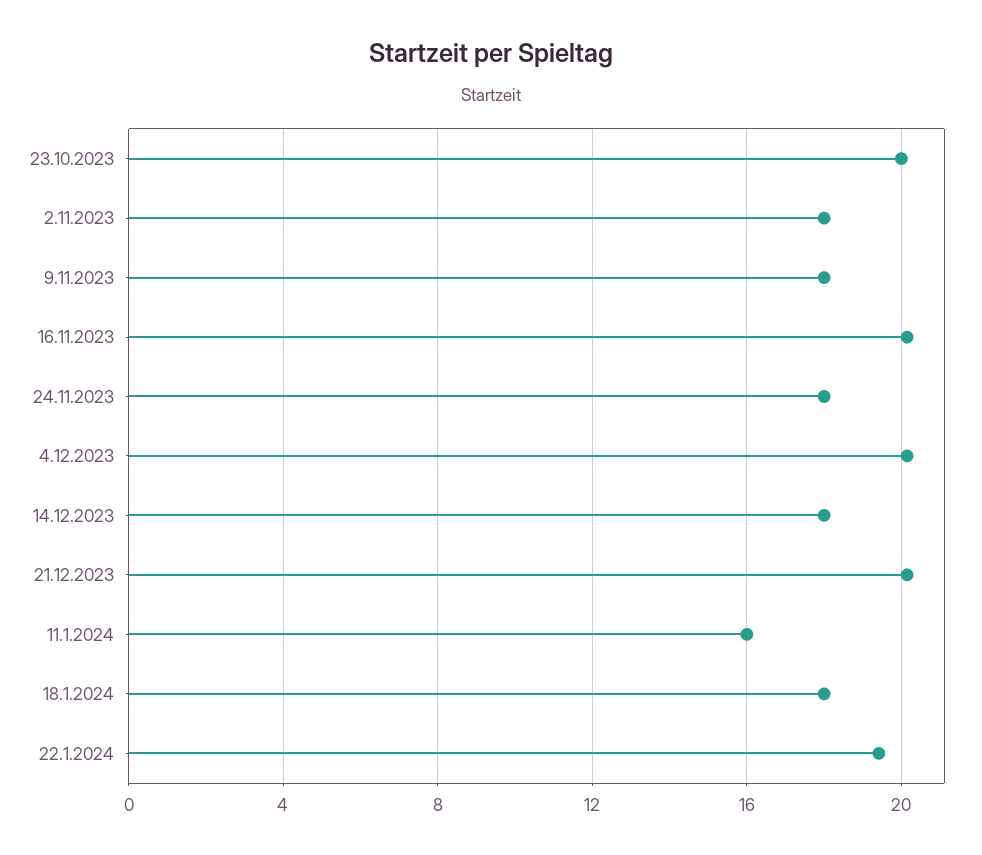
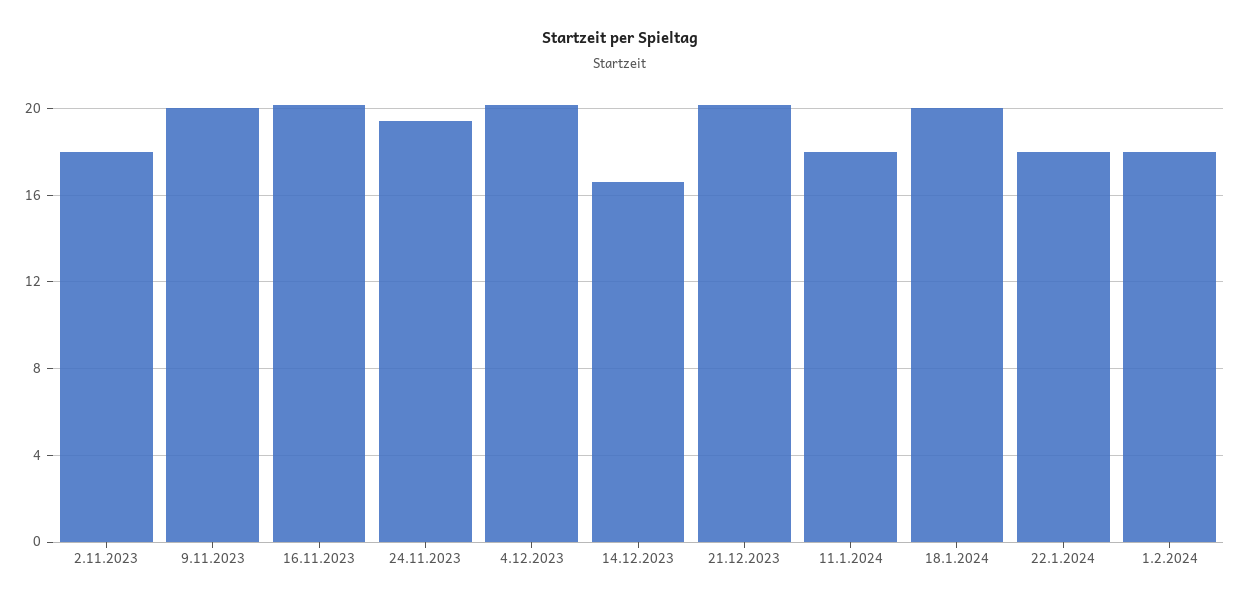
23.10.2023: 20 -> none
9.11.2023: 18 -> 20
24.11.2023: 18 -> 19.5
14.12.2023: 18 -> 16.5
11.1.2024: 16 -> 18
18.1.2024: 18 -> 20
22.1.2024: 19.5 -> 18
1.2.2024: none -> 18

